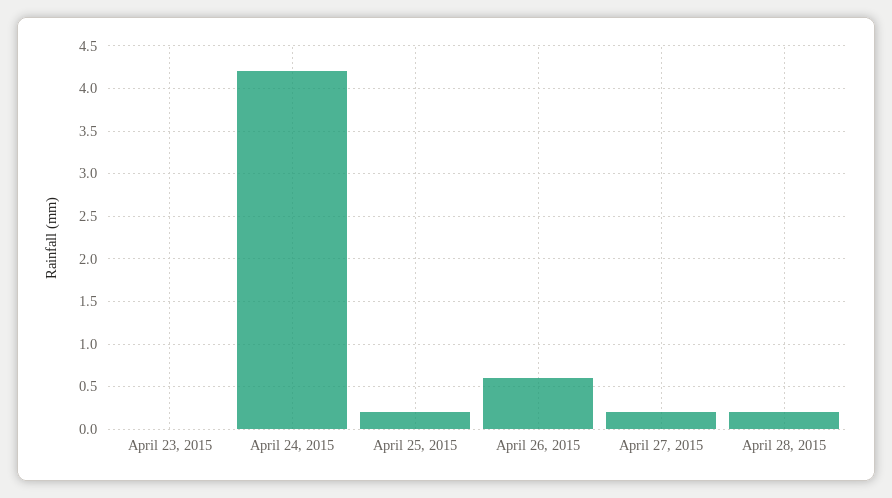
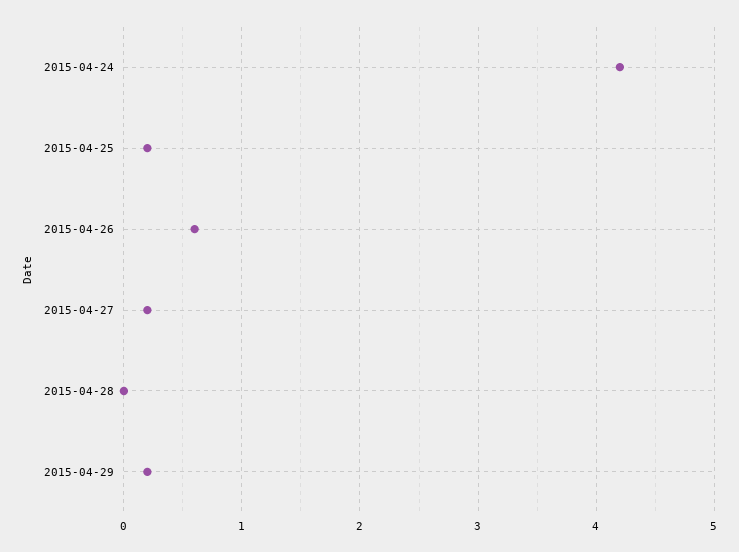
April 23, 2015: 0 -> none
April 28, 2015: 0.2 -> 0
2015-04-29: none -> 0.2

